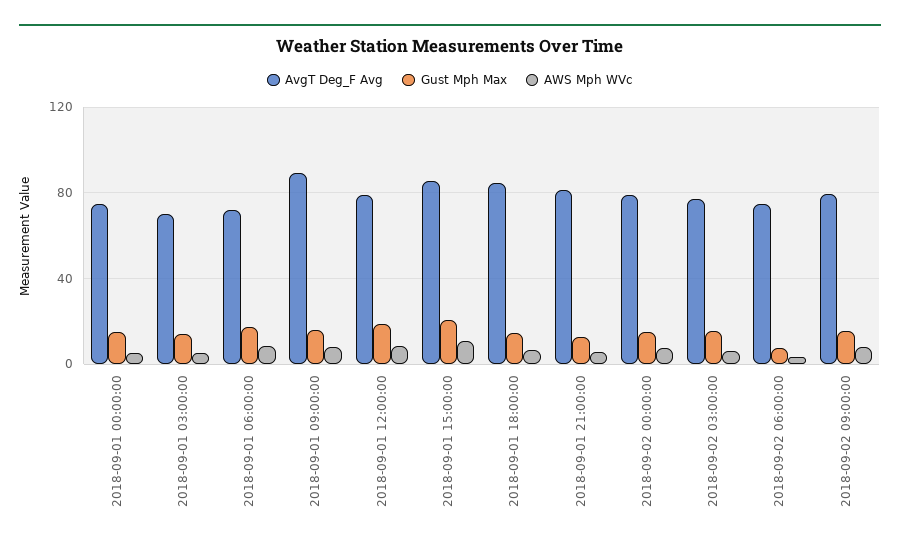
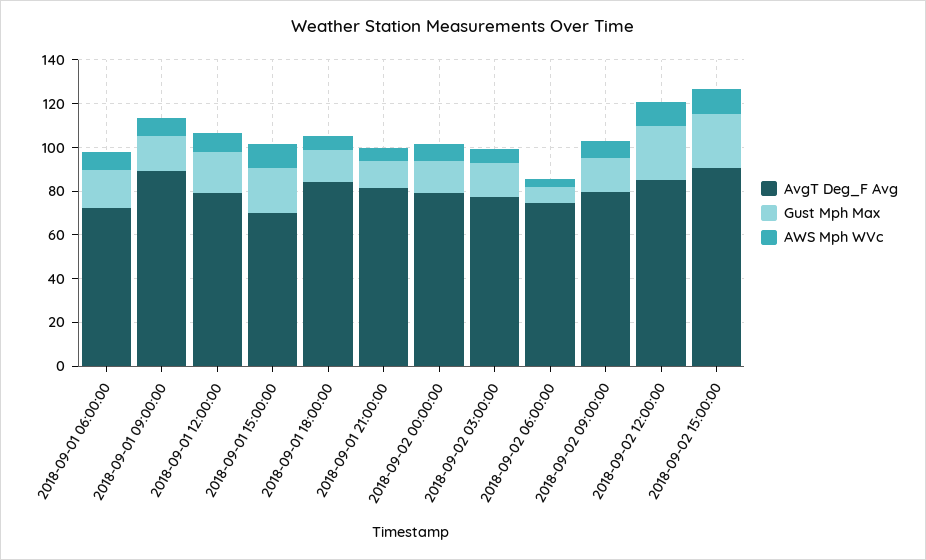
AvgT Deg_F Avg, 2018-09-01 00:00:00: 75 -> none
Gust Mph Max, 2018-09-01 00:00:00: 15 -> none
AWS Mph WVc, 2018-09-01 00:00:00: 5 -> none
AvgT Deg_F Avg, 2018-09-01 03:00:00: 70 -> none
Gust Mph Max, 2018-09-01 03:00:00: 15 -> none
AWS Mph WVc, 2018-09-01 03:00:00: 5 -> none
AvgT Deg_F Avg, 2018-09-01 15:00:00: 85 -> 70
AvgT Deg_F Avg, 2018-09-02 12:00:00: none -> 85
Gust Mph Max, 2018-09-02 12:00:00: none -> 25
AWS Mph WVc, 2018-09-02 12:00:00: none -> 10
AvgT Deg_F Avg, 2018-09-02 15:00:00: none -> 90
Gust Mph Max, 2018-09-02 15:00:00: none -> 25
AWS Mph WVc, 2018-09-02 15:00:00: none -> 10

